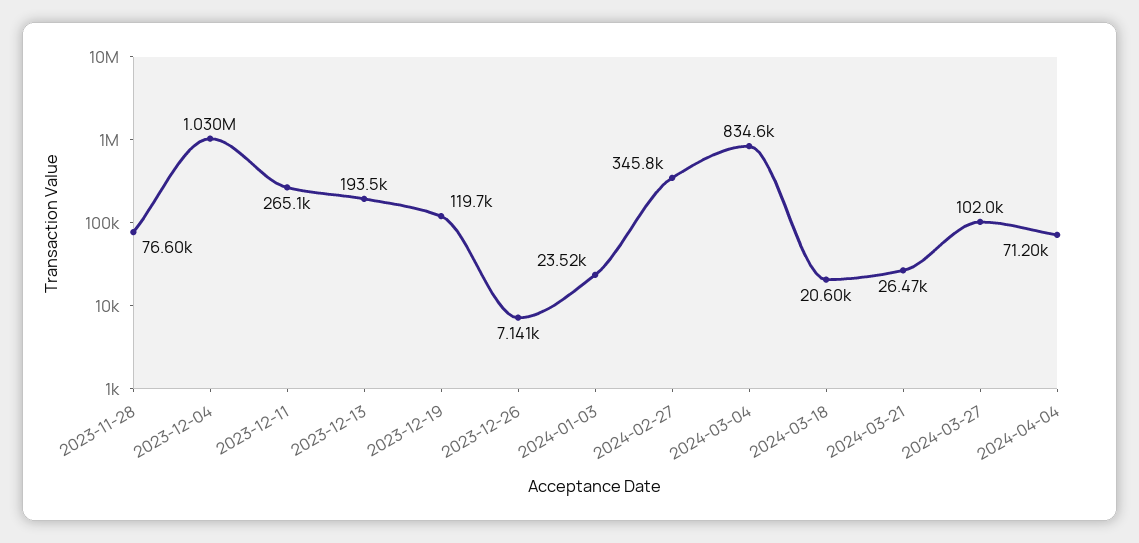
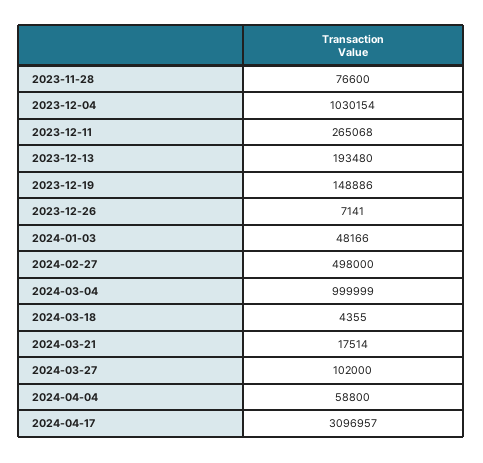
2023-12-19: 119700 -> 148886
2024-01-03: 23520 -> 48166
2024-02-27: 345800 -> 498000
2024-03-04: 834600 -> 999999
2024-03-18: 20600 -> 4355
2024-03-21: 26470 -> 17514
2024-04-04: 71200 -> 58800
2024-04-17: none -> 3096957

